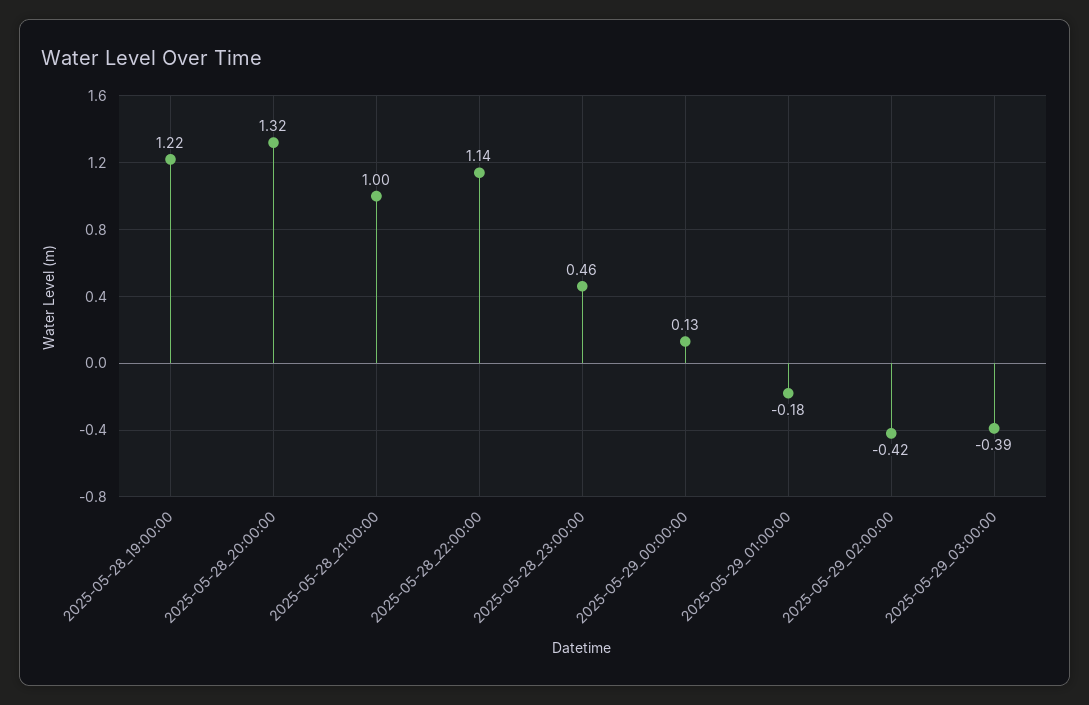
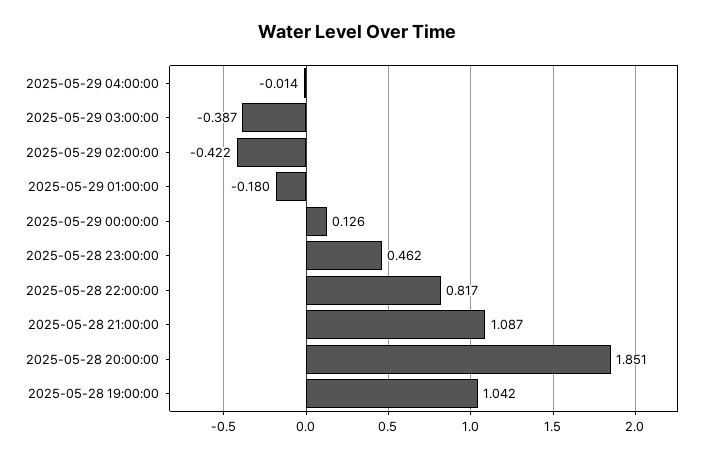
2025-05-28_19:00:00: 1.22 -> 1.042
2025-05-28_20:00:00: 1.32 -> 1.851
2025-05-28_21:00:00: 1 -> 1.087
2025-05-28_22:00:00: 1.14 -> 0.817
2025-05-29 04:00:00: none -> -0.014

